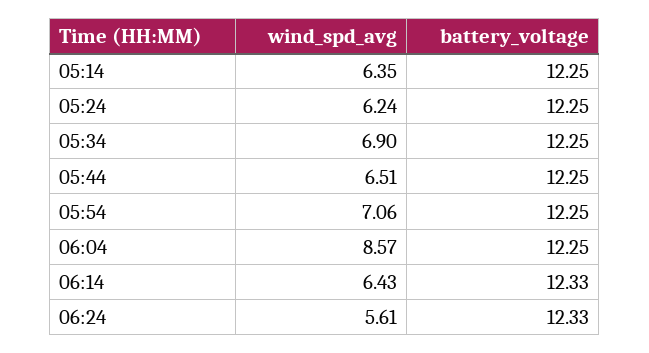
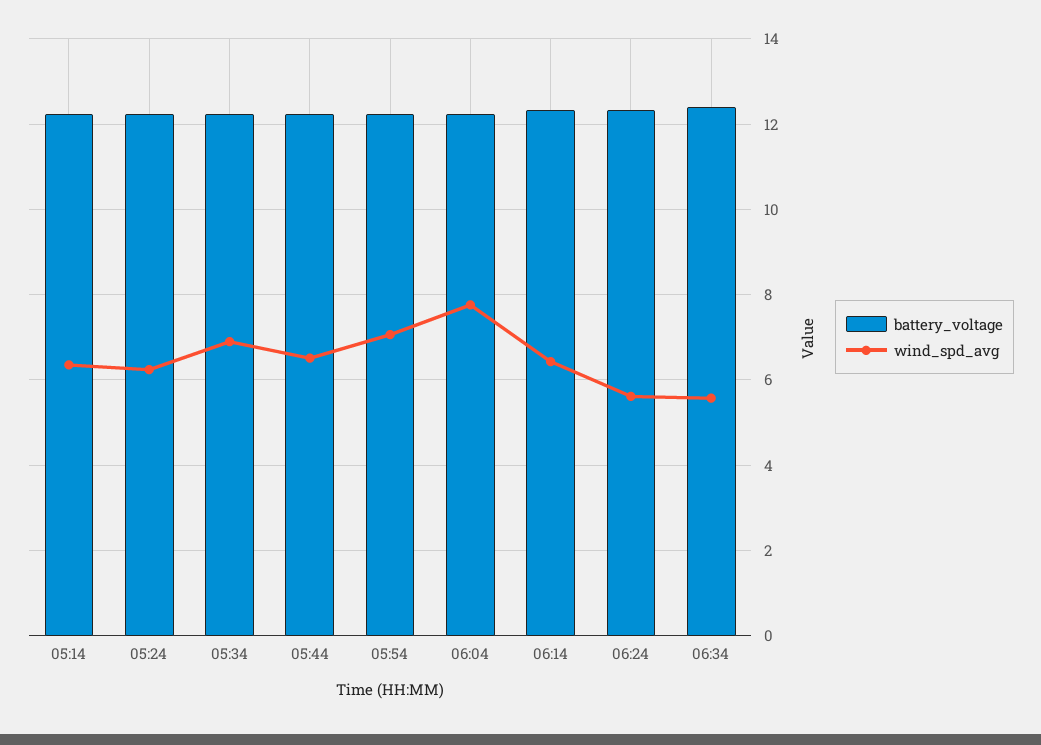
wind_spd_avg, 06:04: 8.57 -> 7.8
battery_voltage, 06:34: none -> 12.4
wind_spd_avg, 06:34: none -> 5.6

